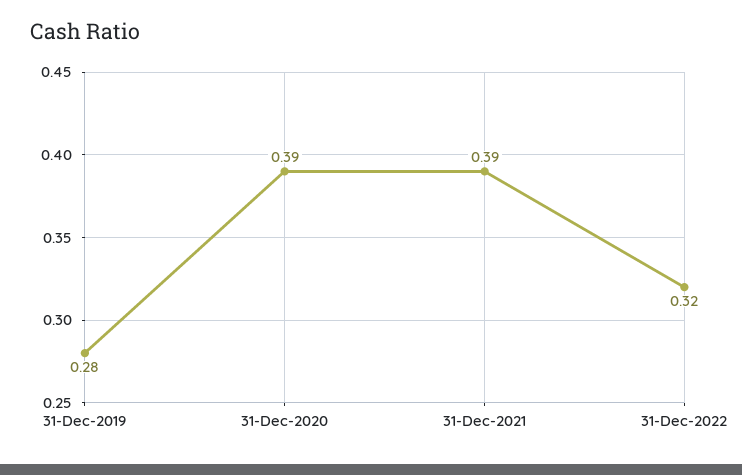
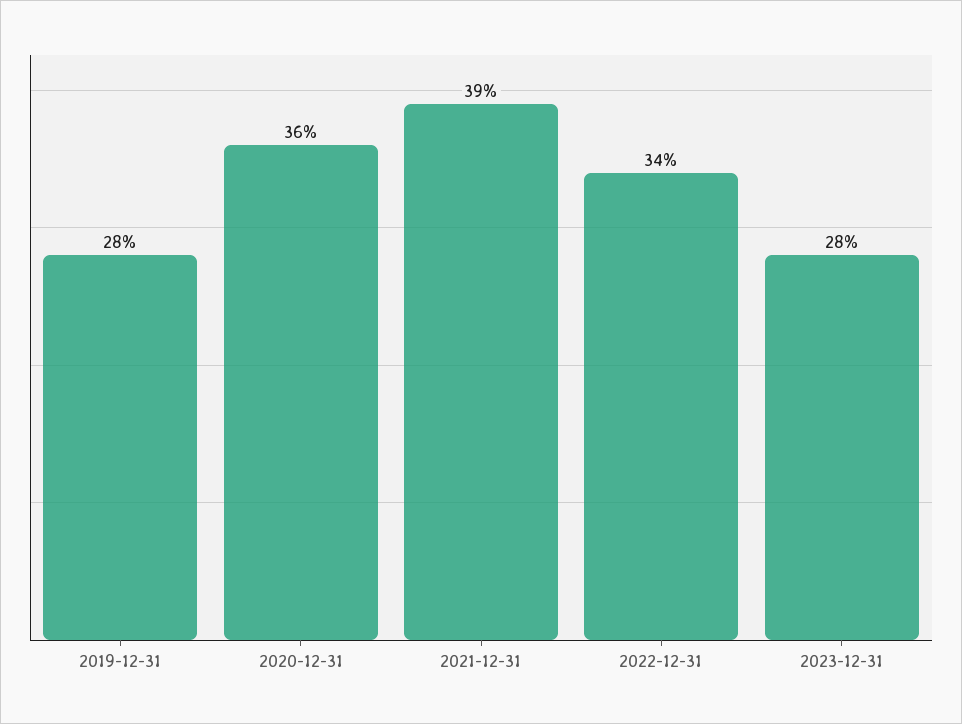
31-Dec-2020: 0.39 -> 0.36
31-Dec-2022: 0.32 -> 0.34
2023-12-31: none -> 0.28

